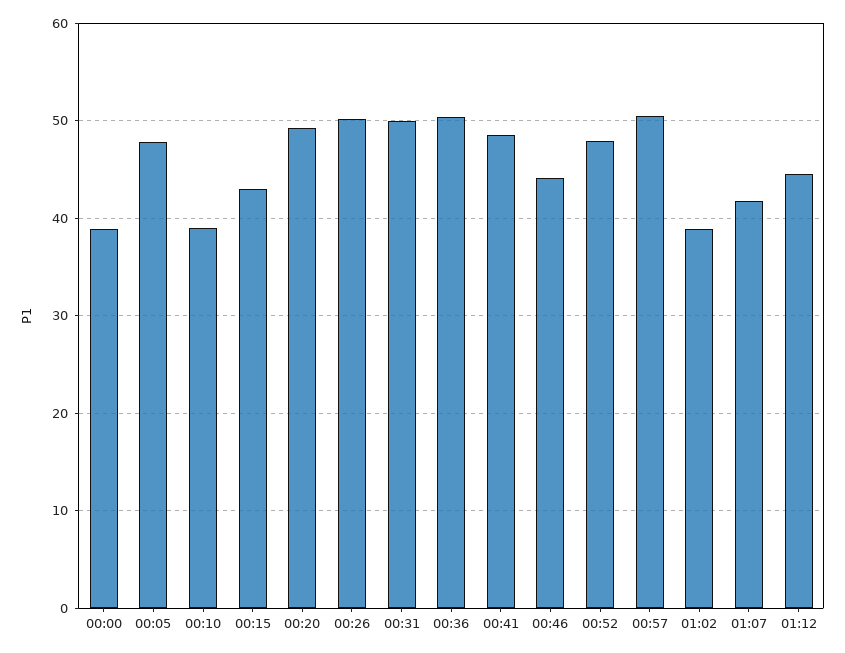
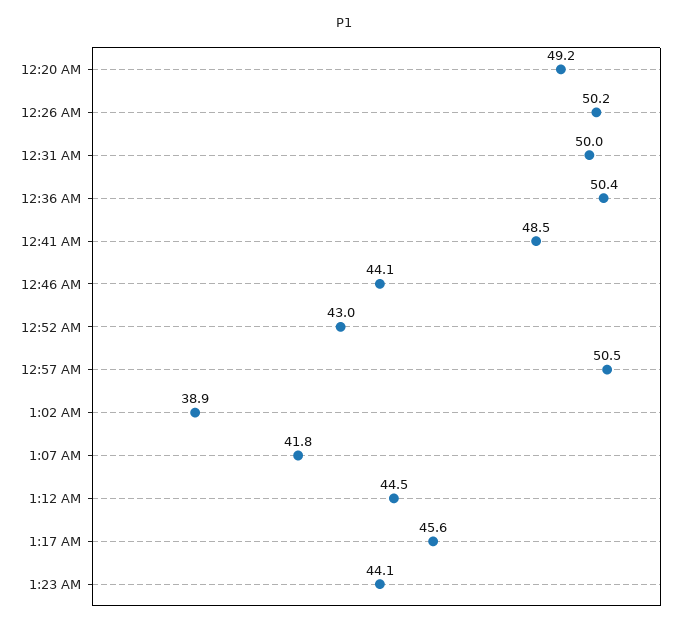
00:00: 39 -> none
00:05: 48 -> none
00:10: 39 -> none
00:15: 43 -> none
00:52: 48 -> 43
1:17 AM: none -> 45.6
1:23 AM: none -> 44.1

